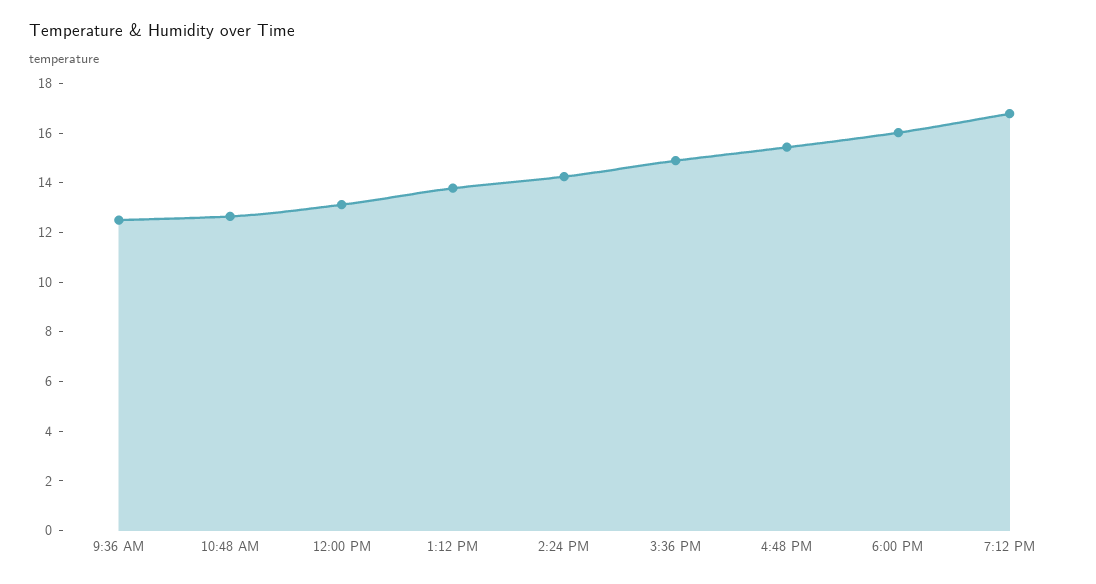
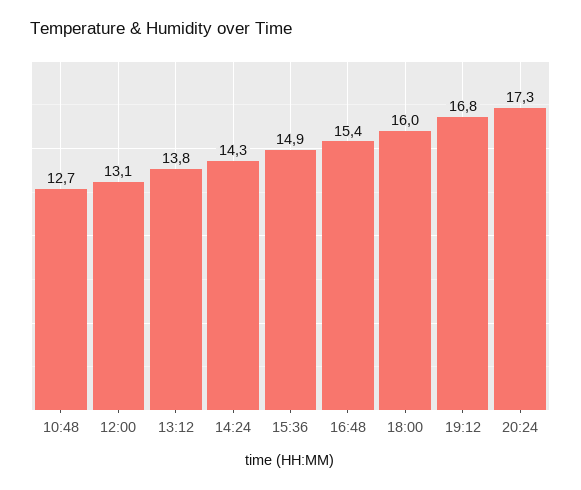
9:36 AM: 12.5 -> none
20:24: none -> 17.3

